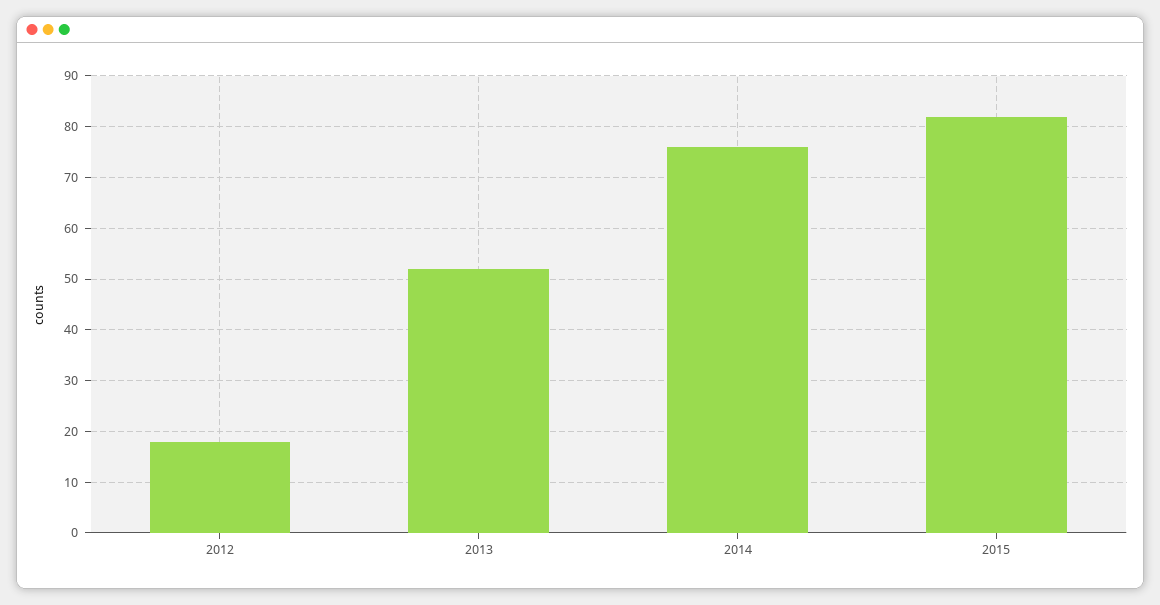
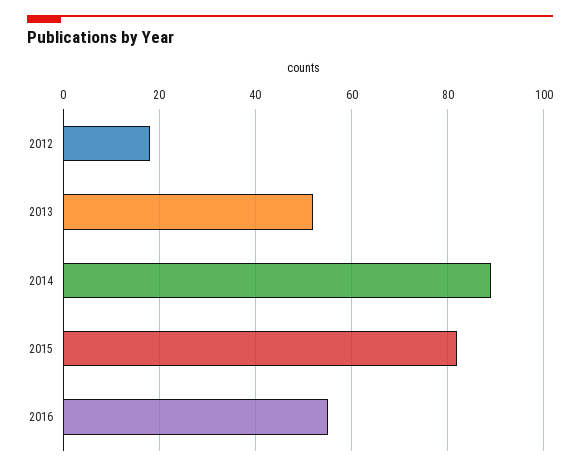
2014: 75 -> 90
2016: none -> 55

